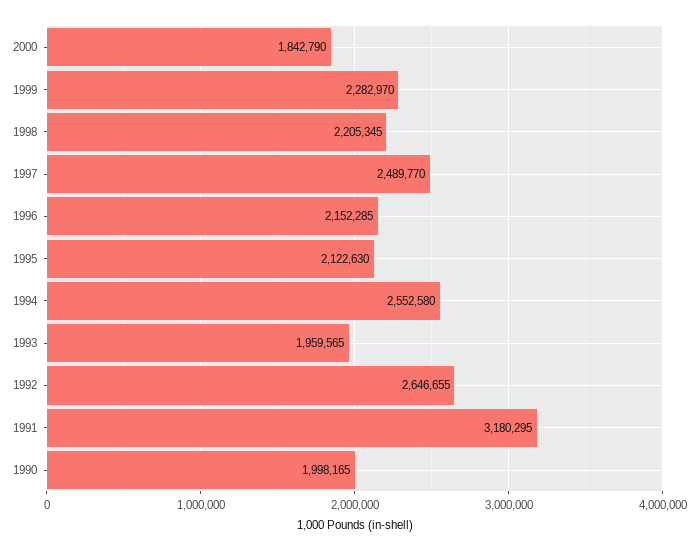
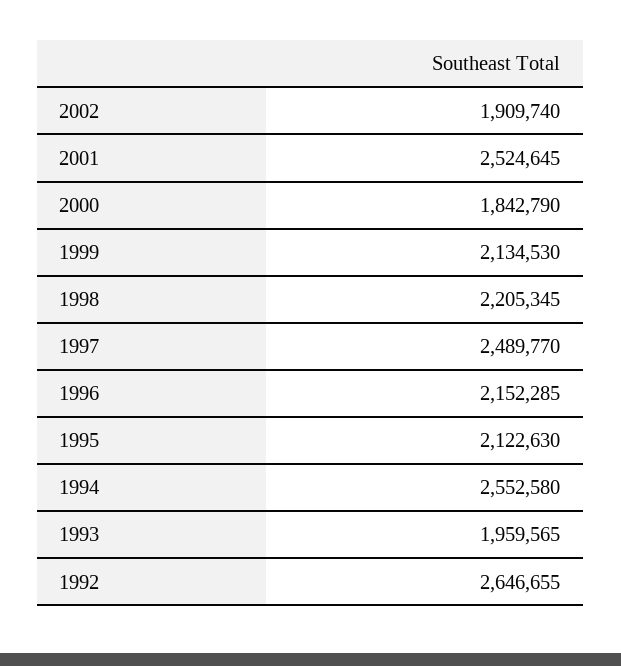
1999: 2282970 -> 2134530
1991: 3180295 -> none
1990: 1998165 -> none
2002: none -> 1909740
2001: none -> 2524645

